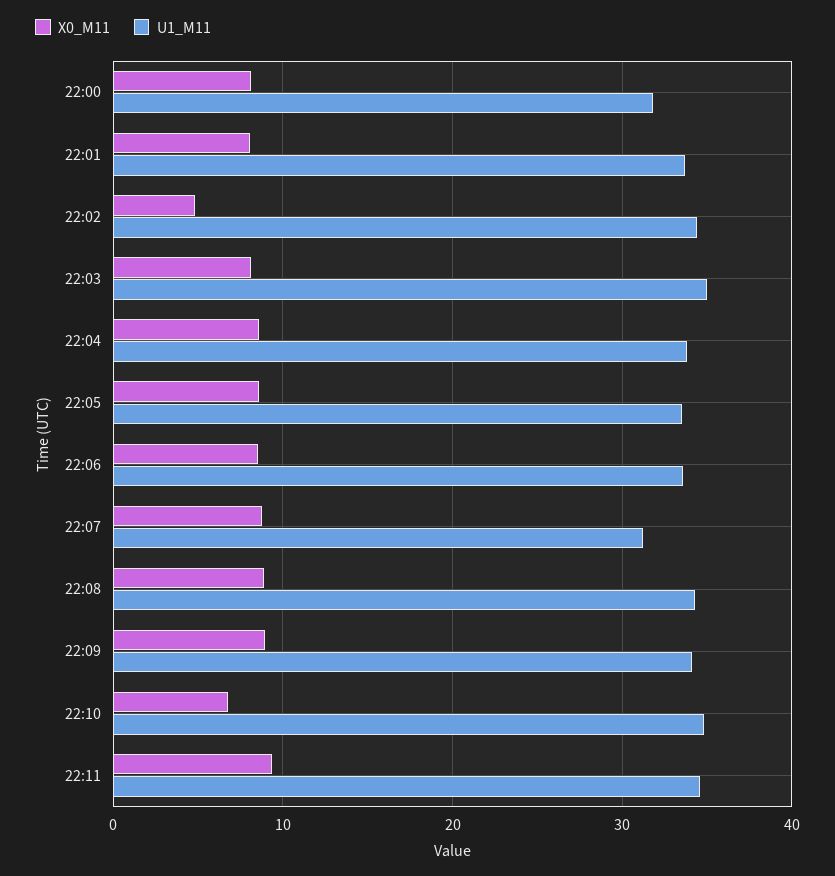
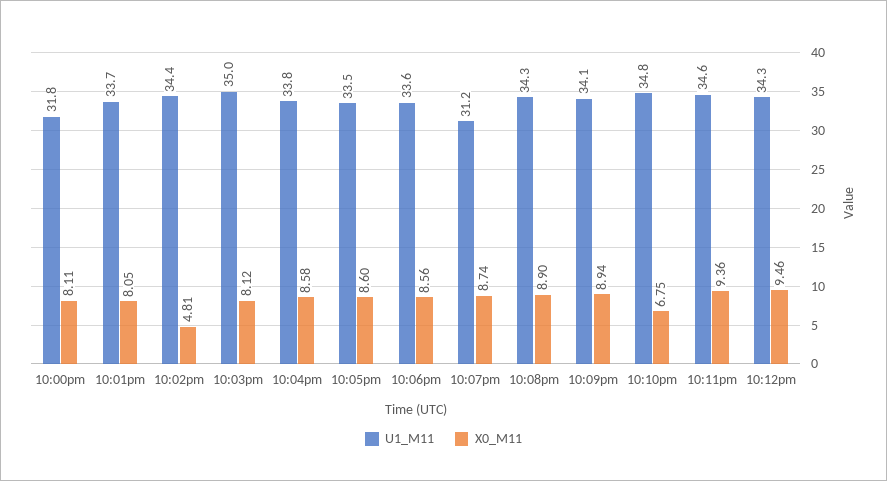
U1_M11, 10:12pm: none -> 34.3
X0_M11, 10:12pm: none -> 9.46

